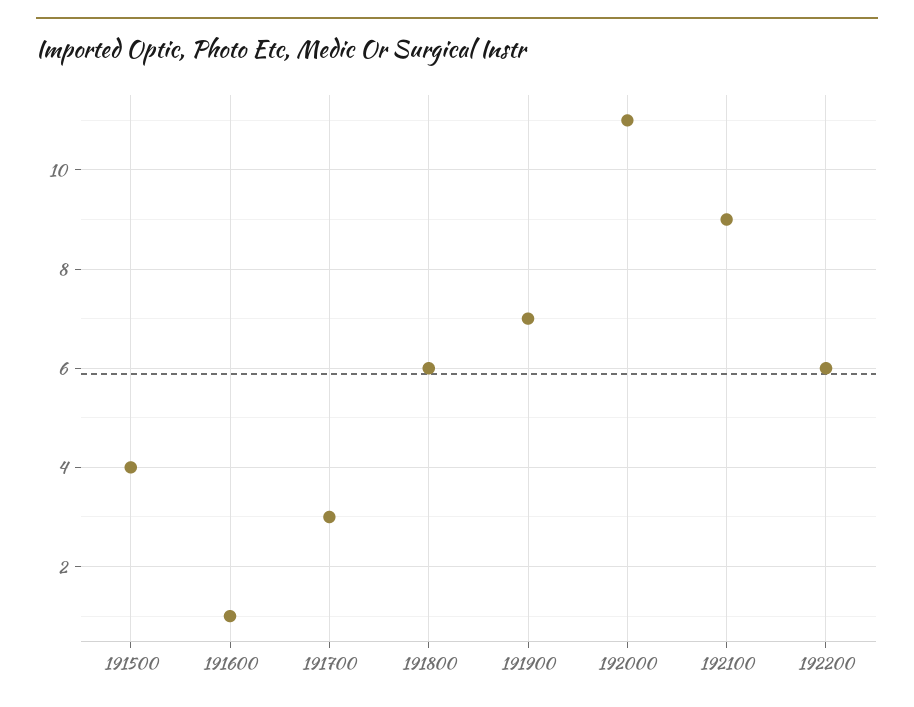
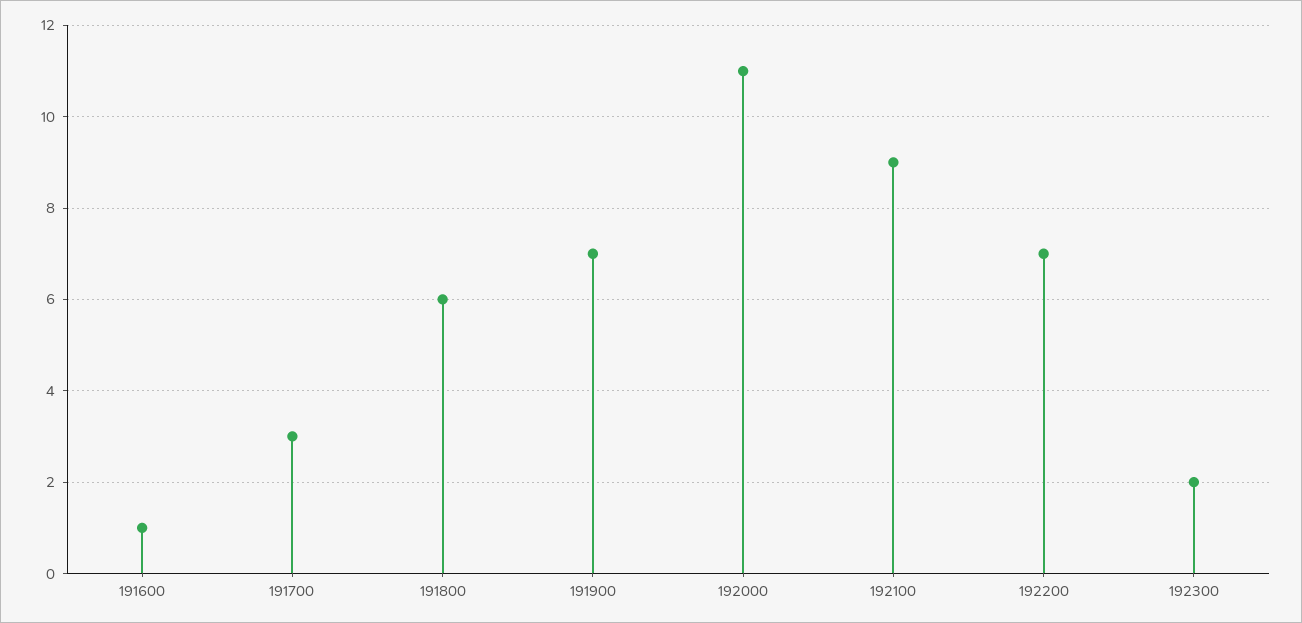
191500: 4 -> none
192200: 6 -> 7
192300: none -> 2

